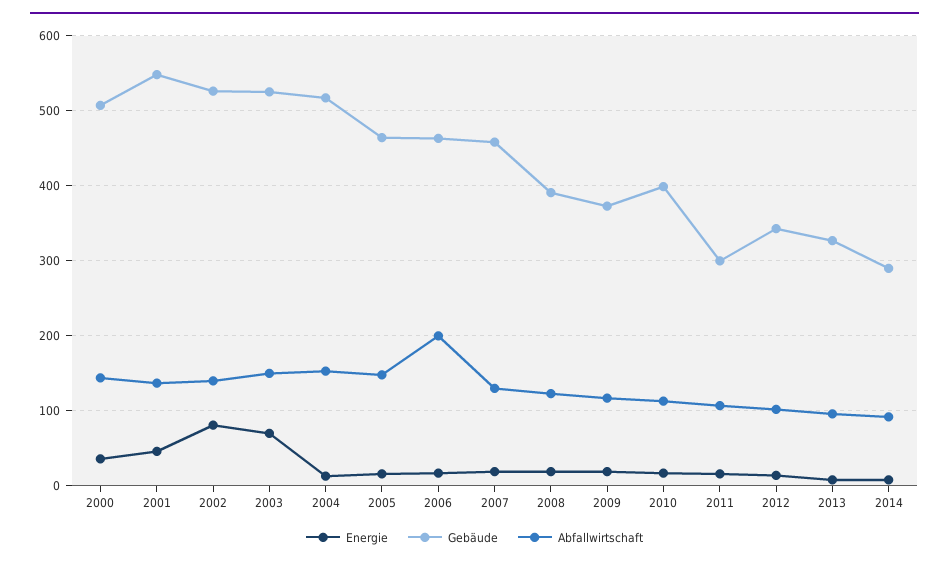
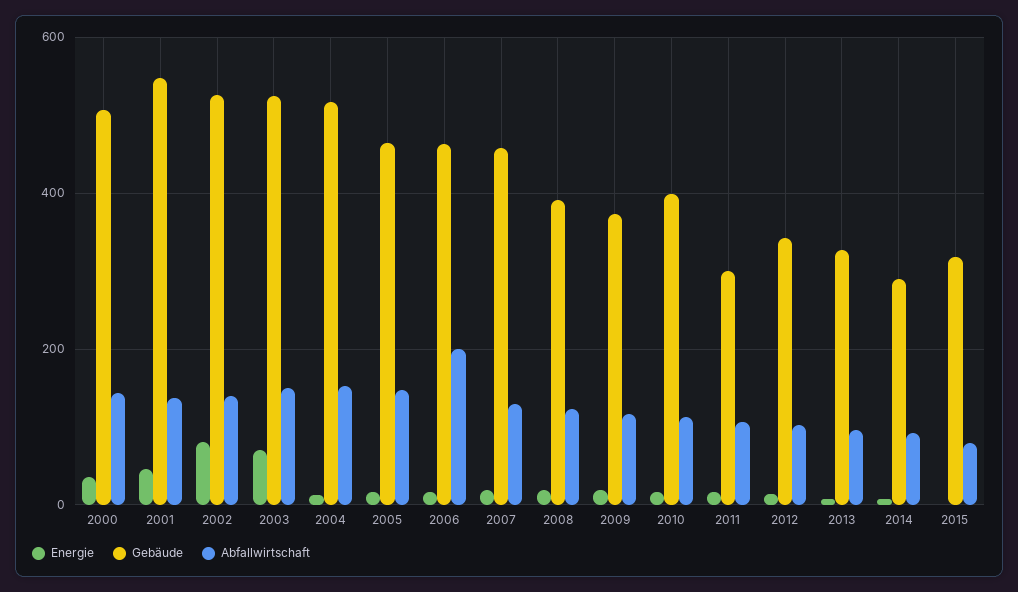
Energie, 2015: none -> 0
Gebäude, 2015: none -> 320
Abfallwirtschaft, 2015: none -> 80

